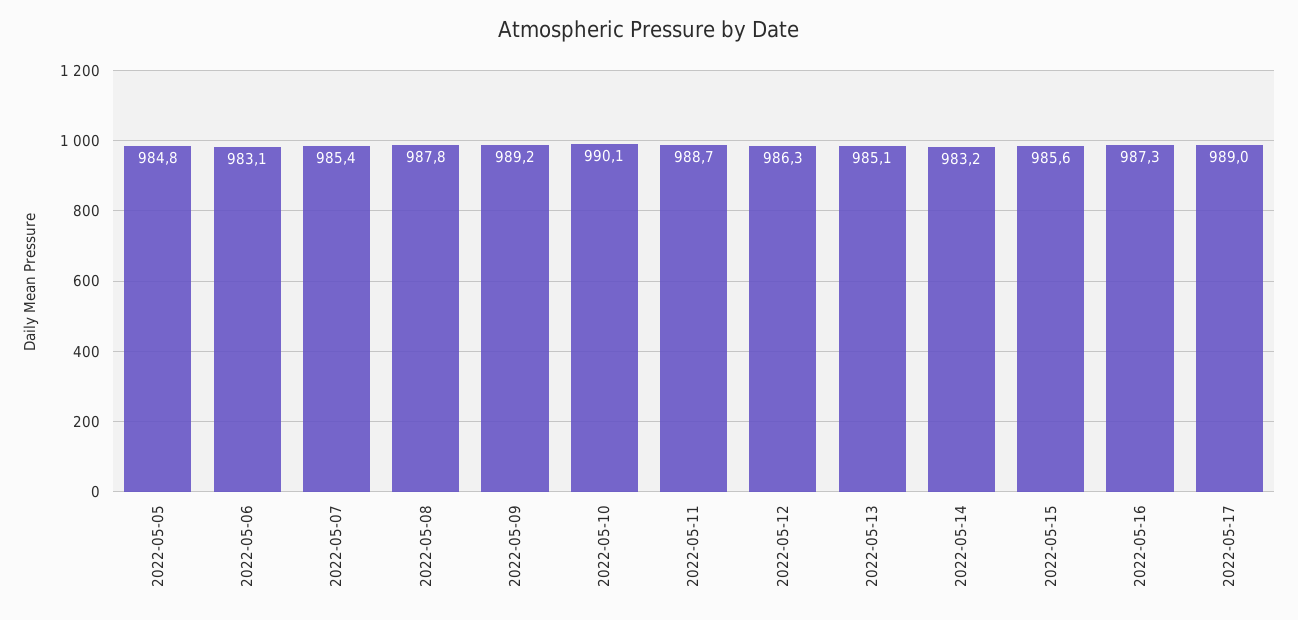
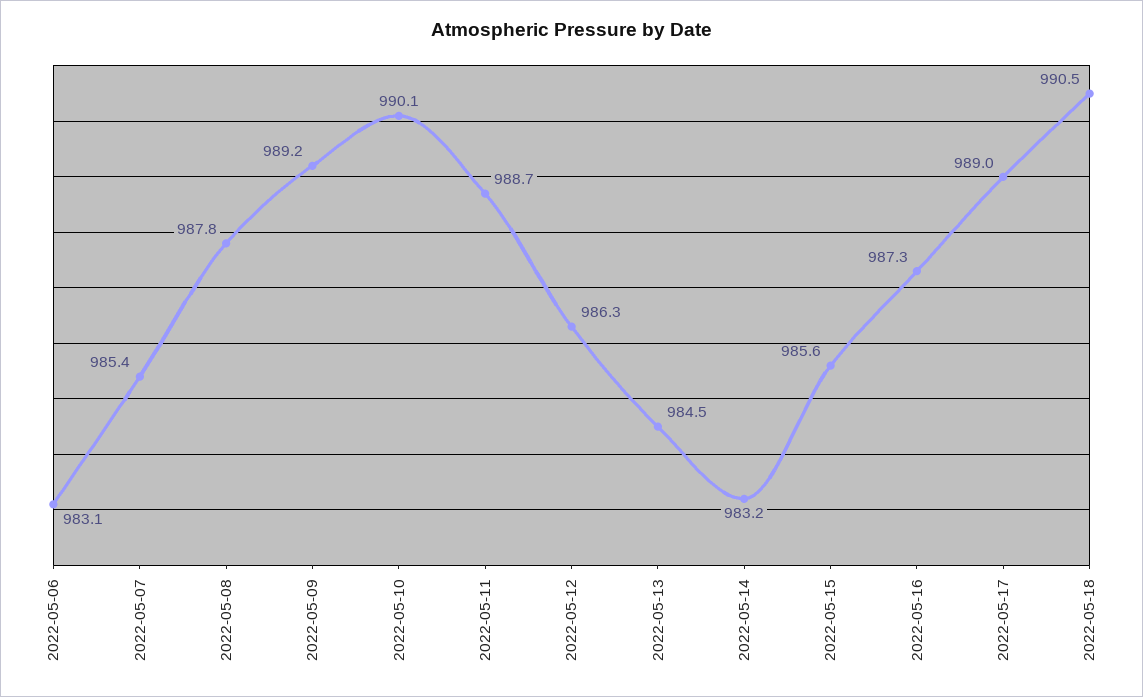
2022-05-05: 984.8 -> none
2022-05-13: 985.1 -> 984.5
2022-05-18: none -> 990.5

